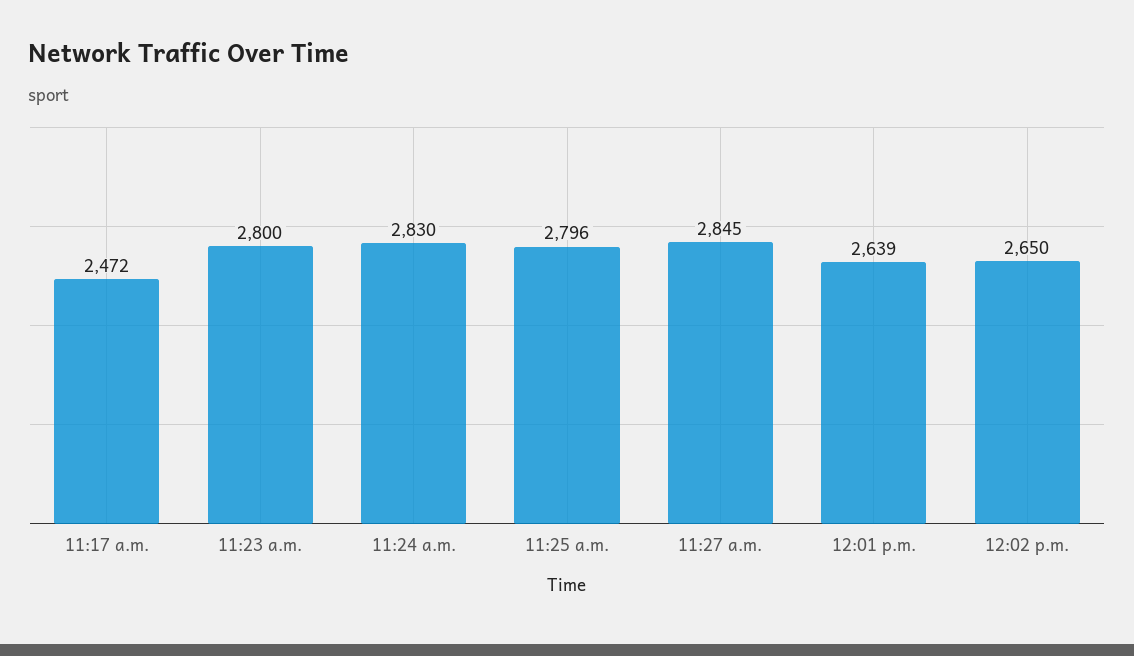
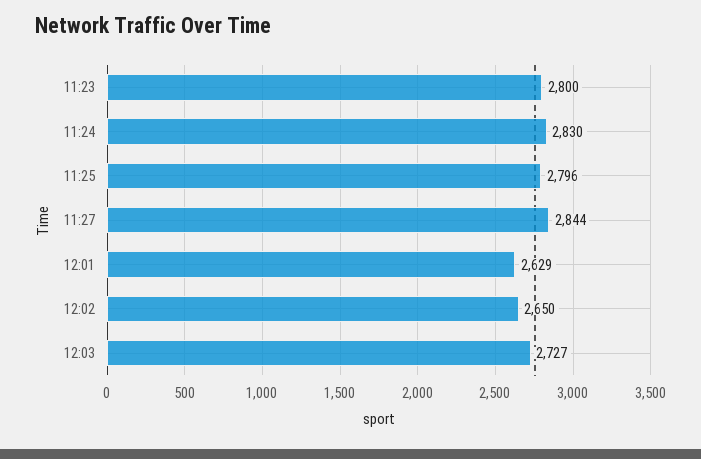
11:17 a.m.: 2472 -> none
11:27 a.m.: 2845 -> 2844
12:01 p.m.: 2639 -> 2629
12:03: none -> 2727

